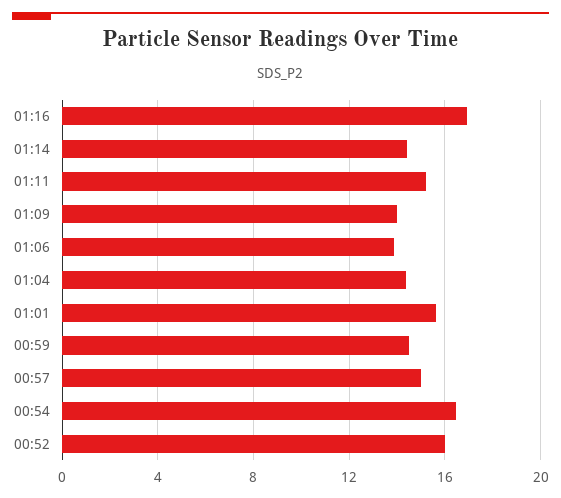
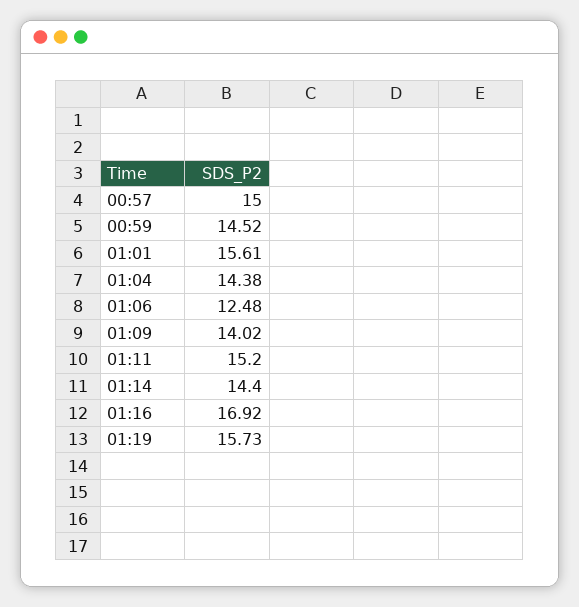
01:06: 14 -> 12.48
00:54: 16.5 -> none
00:52: 16 -> none
01:19: none -> 15.73

